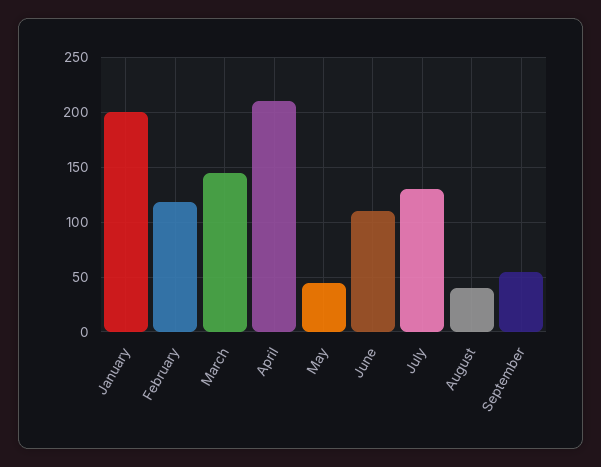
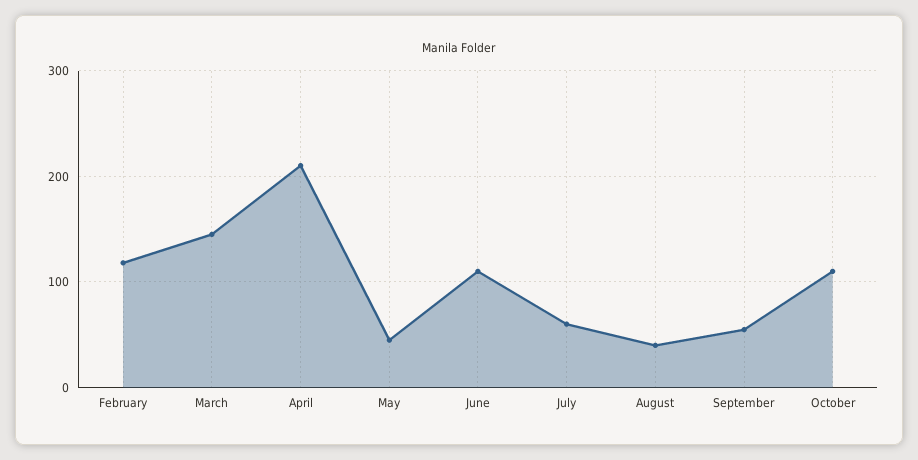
January: 200 -> none
July: 130 -> 60
October: none -> 110

